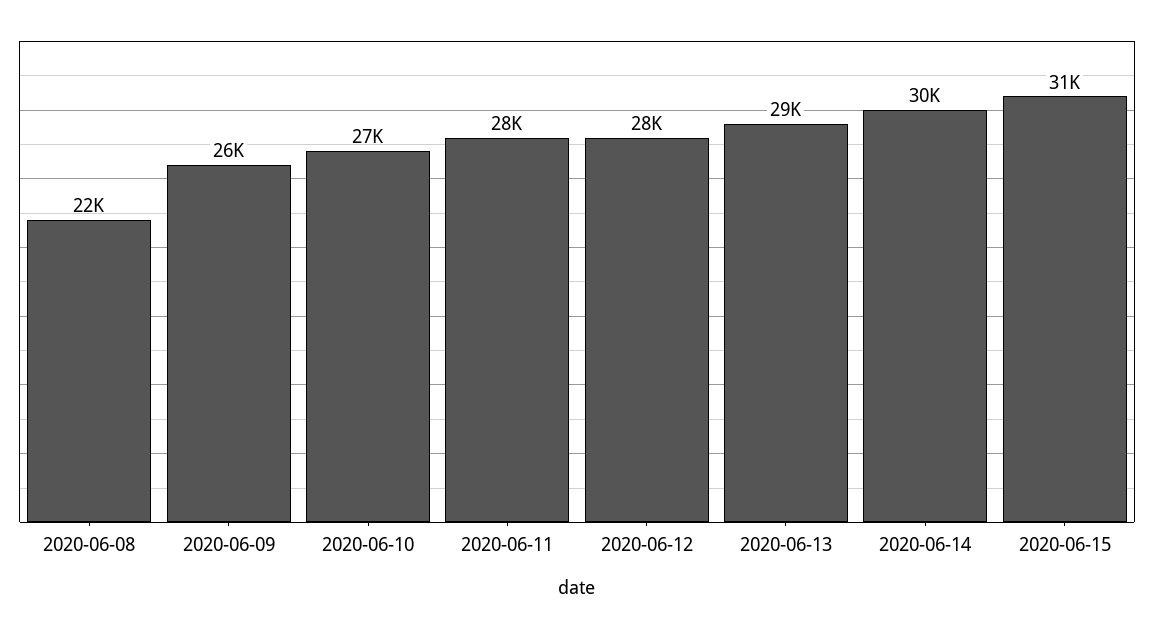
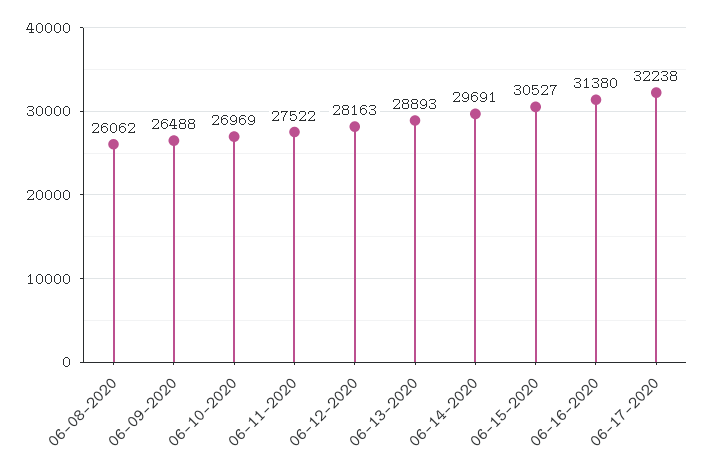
2020-06-08: 22000 -> 26062
06-16-2020: none -> 31380
06-17-2020: none -> 32238

